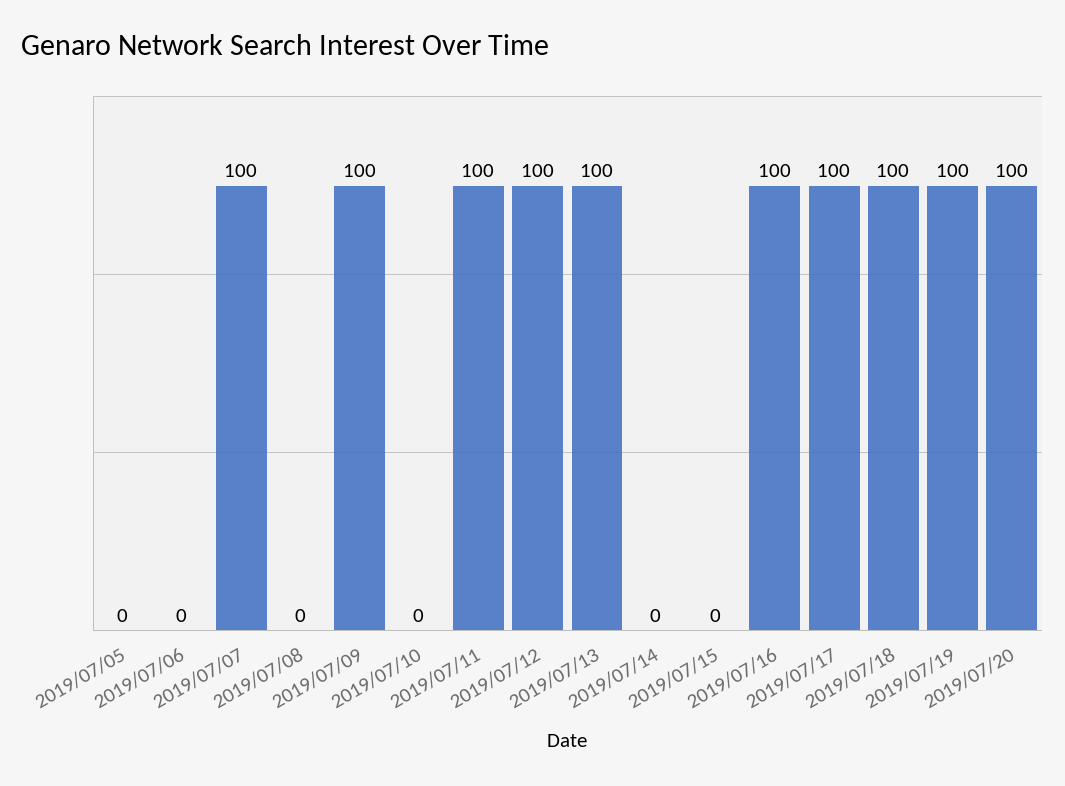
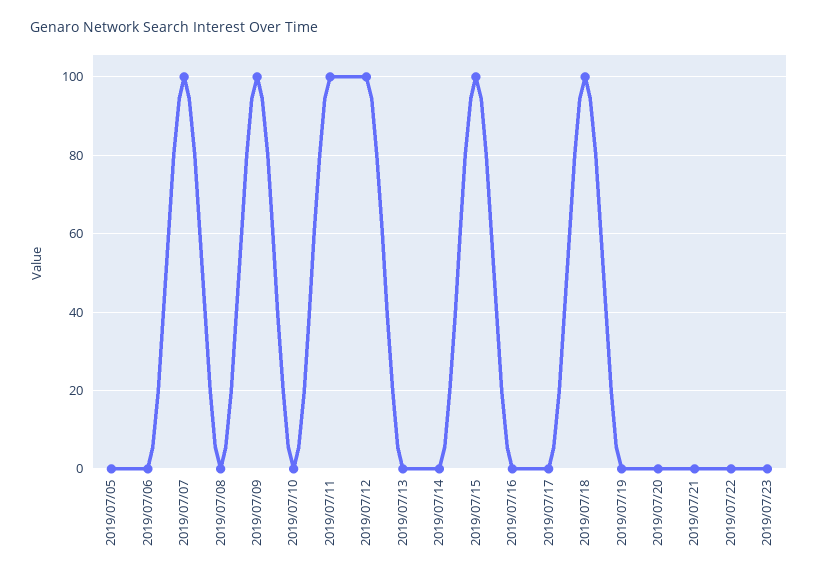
2019/07/13: 100 -> 0
2019/07/15: 0 -> 100
2019/07/16: 100 -> 0
2019/07/17: 100 -> 0
2019/07/19: 100 -> 0
2019/07/20: 100 -> 0
2019/07/21: none -> 0
2019/07/22: none -> 0
2019/07/23: none -> 0

